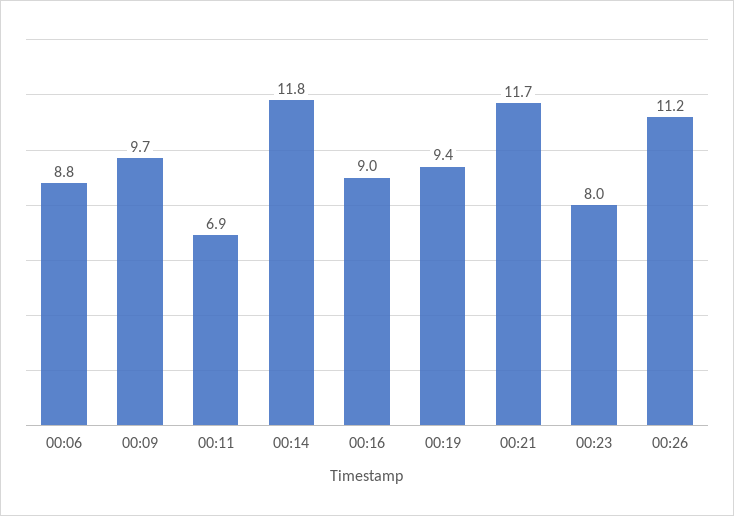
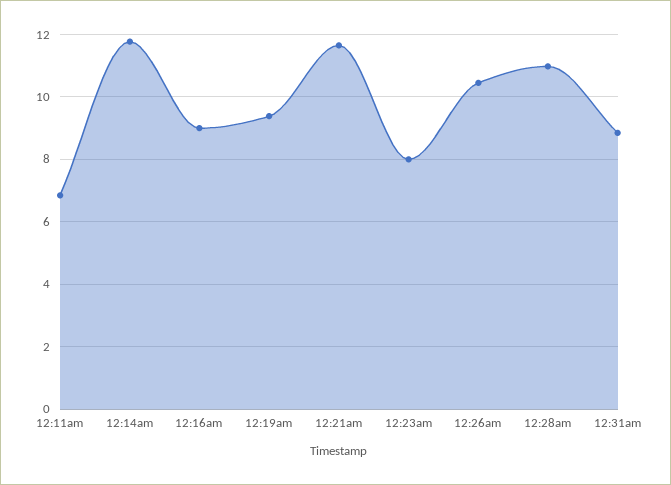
00:06: 8.8 -> none
00:09: 9.7 -> none
00:26: 11.2 -> 10.4
12:28am: none -> 11
12:31am: none -> 8.8

